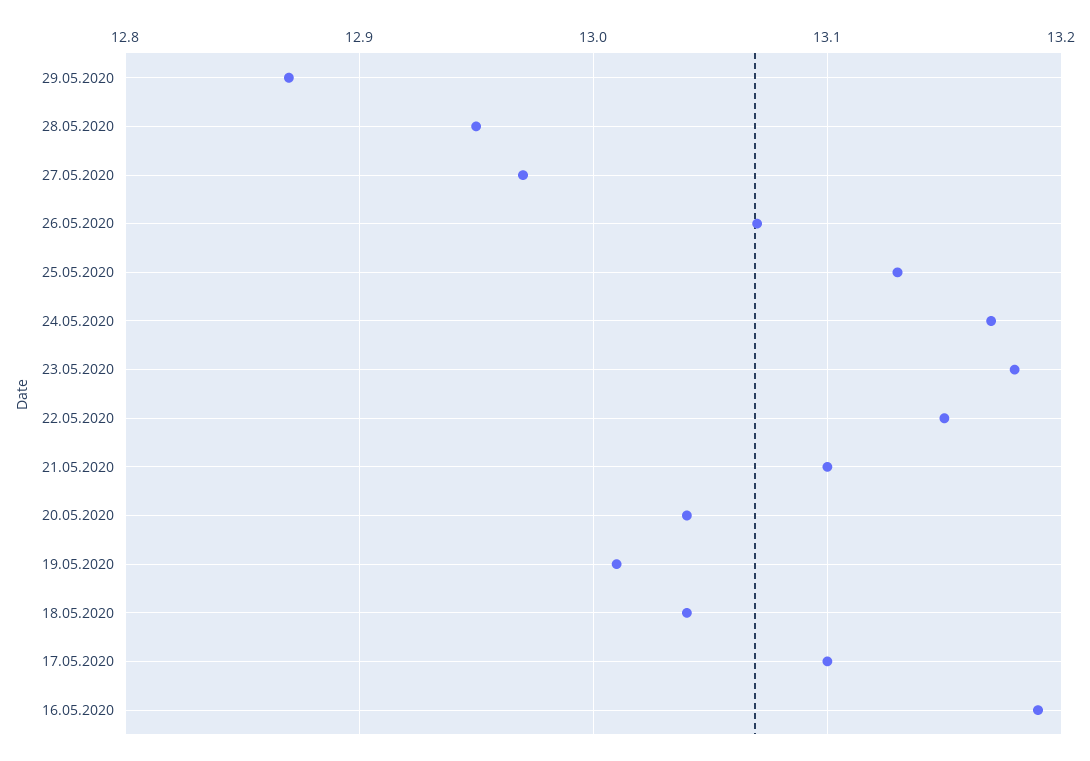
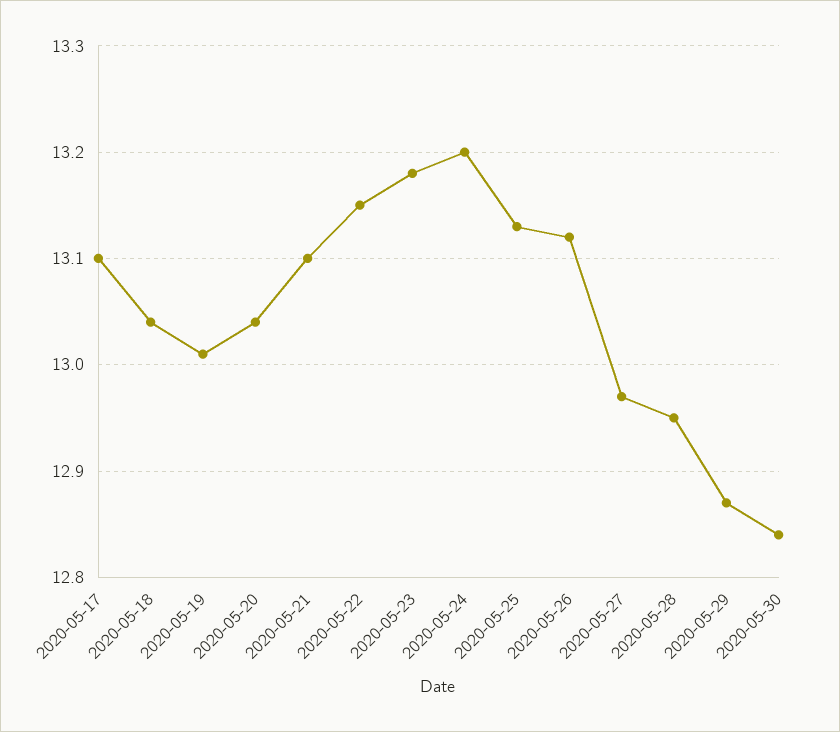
26.05.2020: 13.07 -> 13.12
24.05.2020: 13.17 -> 13.2
16.05.2020: 13.19 -> none
2020-05-30: none -> 12.84

